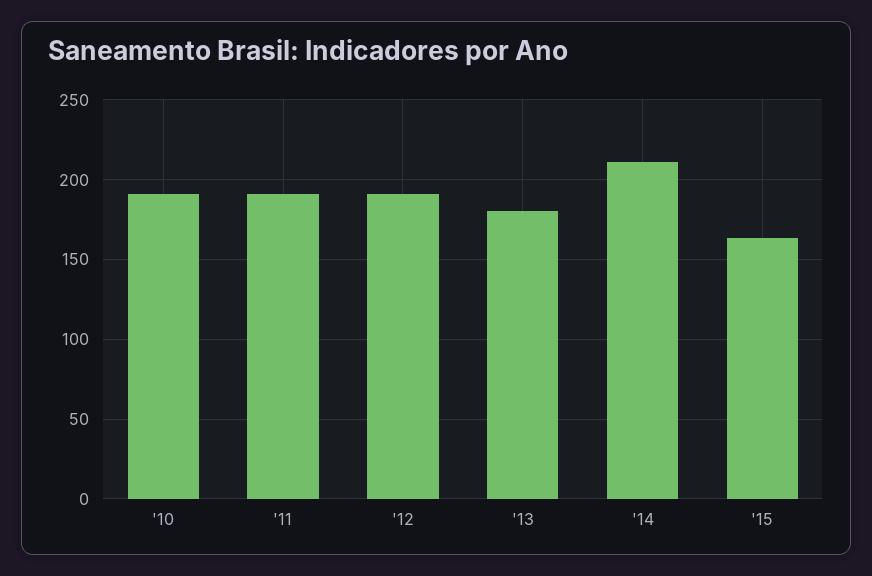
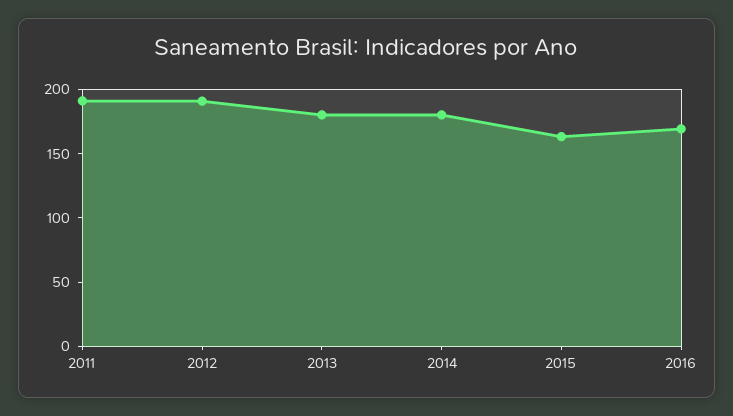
'10: 190 -> none
'14: 210 -> 180
2016: none -> 170

